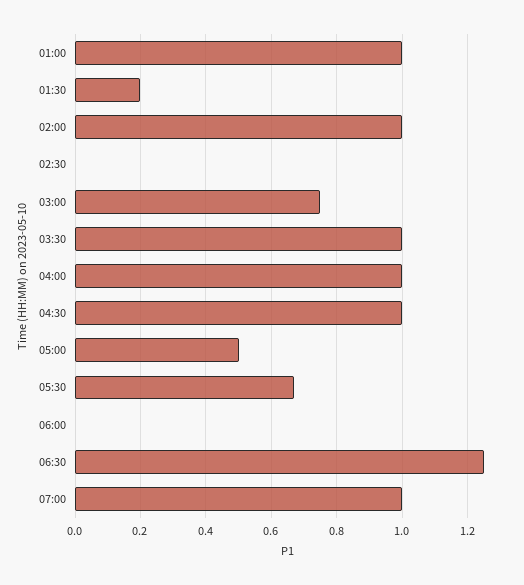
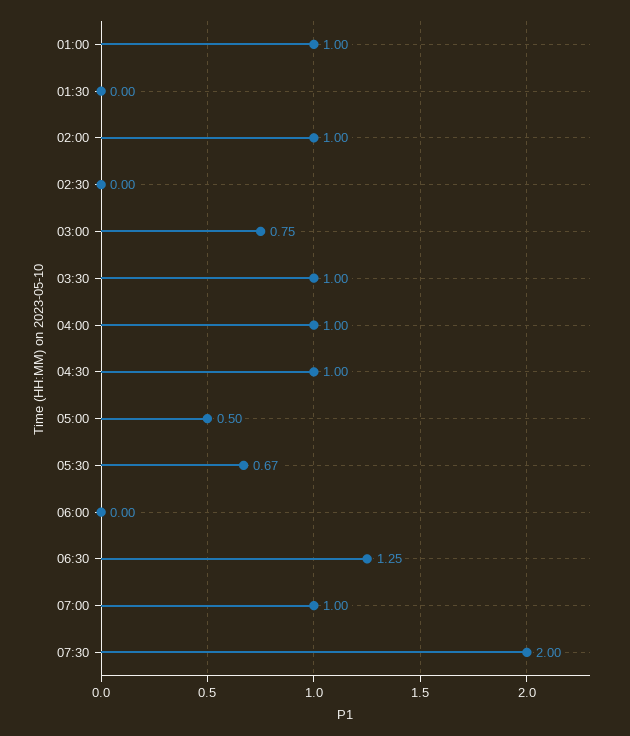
01:30: 0.2 -> 0
07:30: none -> 2

